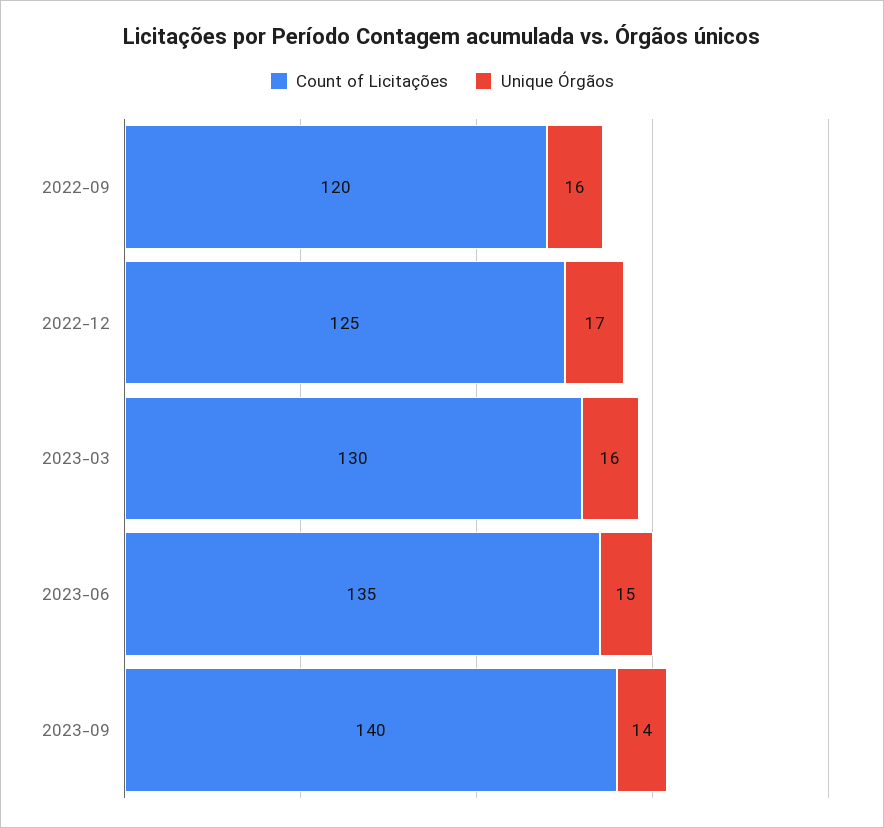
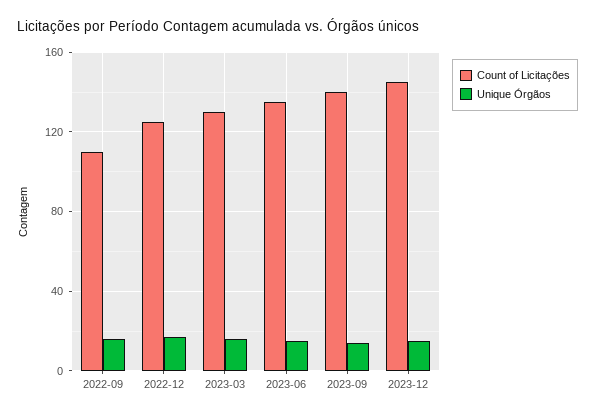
Count of Licitações, 2022-09: 120 -> 110
Count of Licitações, 2023-12: none -> 145
Unique Órgãos, 2023-12: none -> 15

